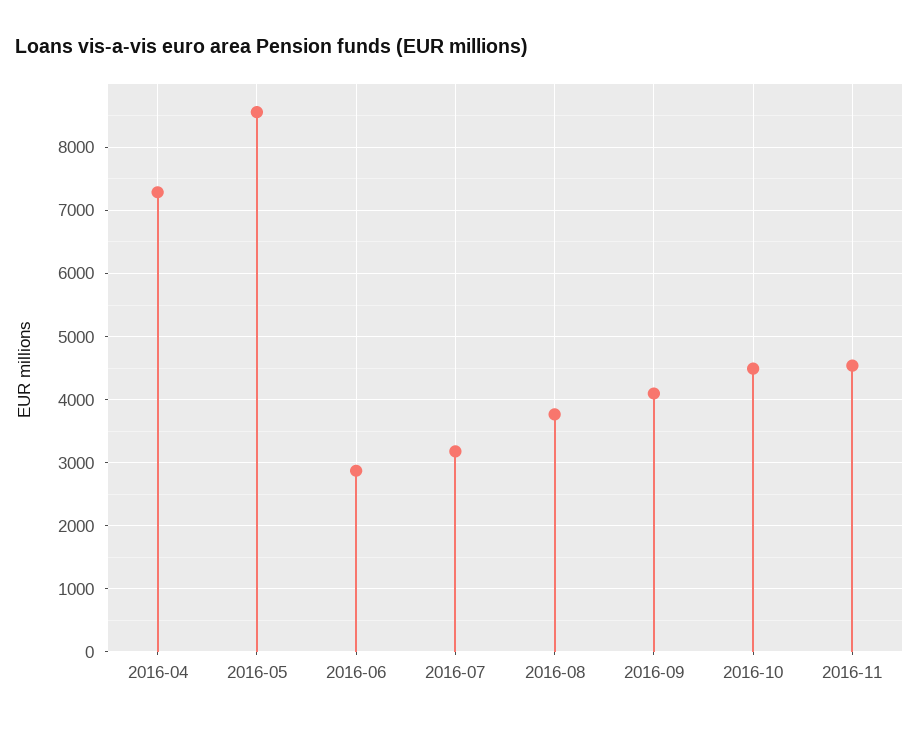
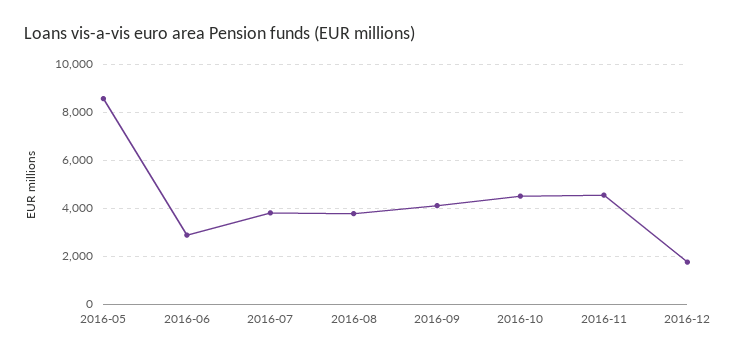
2016-04: 7300 -> none
2016-07: 3200 -> 3750
2016-12: none -> 1750

